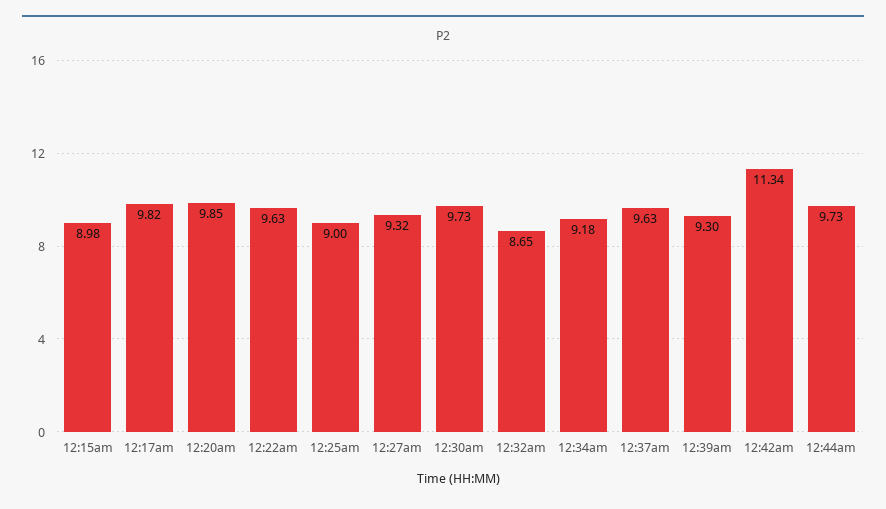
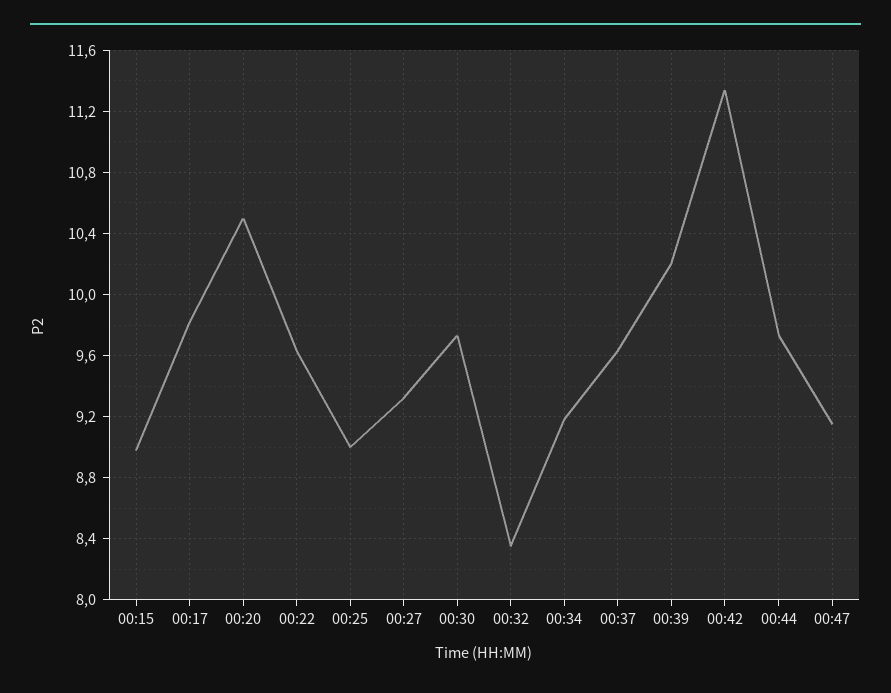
12:20am: 9.85 -> 10.5
12:32am: 8.65 -> 8.35
12:39am: 9.3 -> 10.2
00:47: none -> 9.15

